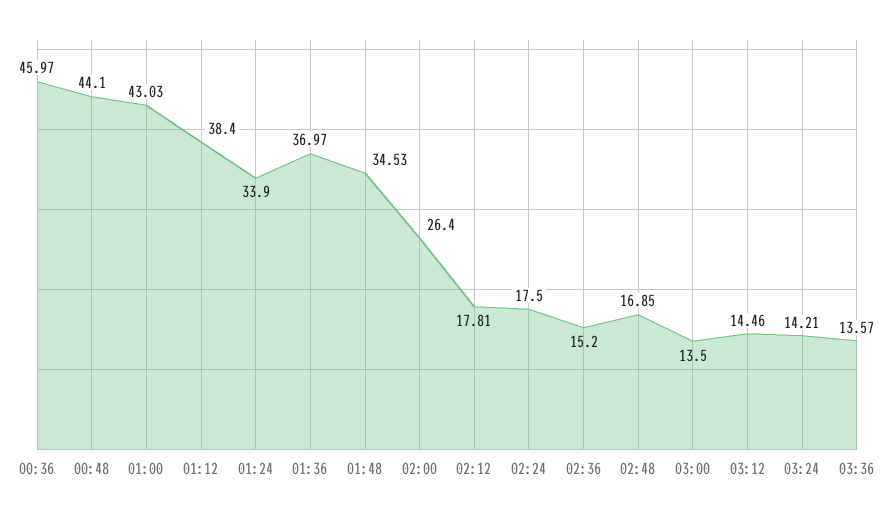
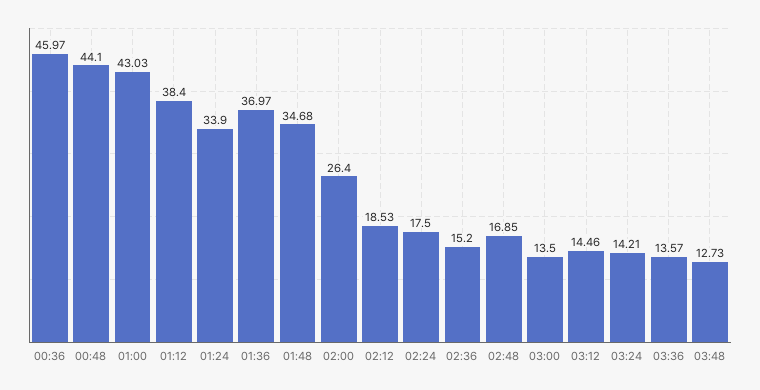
01:48: 34.53 -> 34.68
02:12: 17.81 -> 18.53
03:48: none -> 12.73

